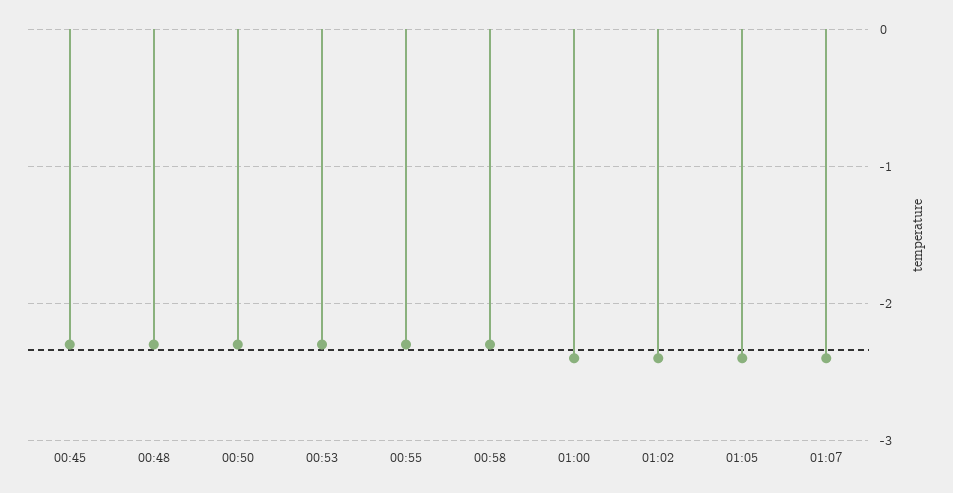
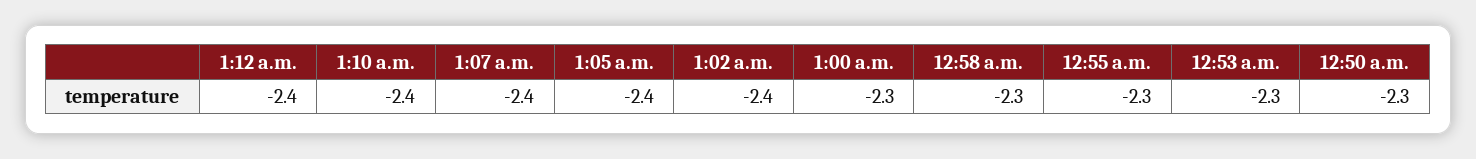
00:45: -2.3 -> none
00:48: -2.3 -> none
01:00: -2.4 -> -2.3
1:12 a.m.: none -> -2.4
1:10 a.m.: none -> -2.4

